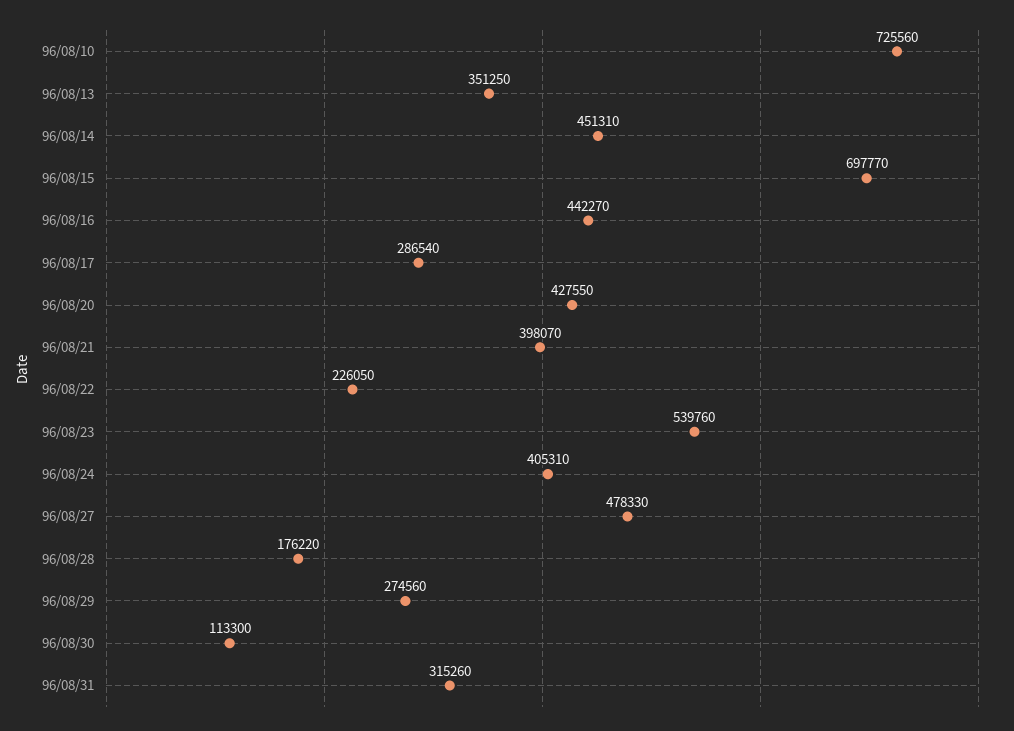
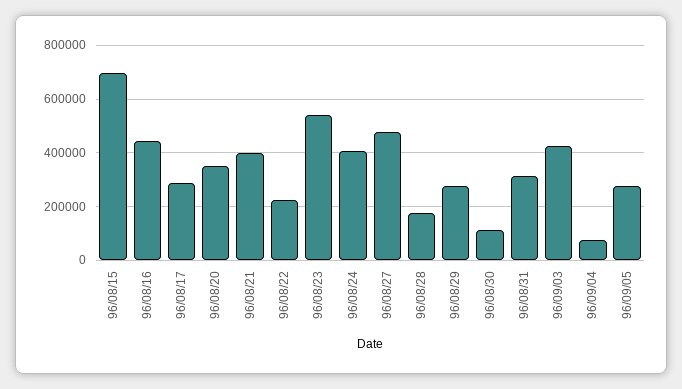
96/08/10: 725560 -> none
96/08/13: 351250 -> none
96/08/14: 451310 -> none
96/08/20: 427550 -> 350000
96/09/03: none -> 425000
96/09/04: none -> 75000
96/09/05: none -> 275000

